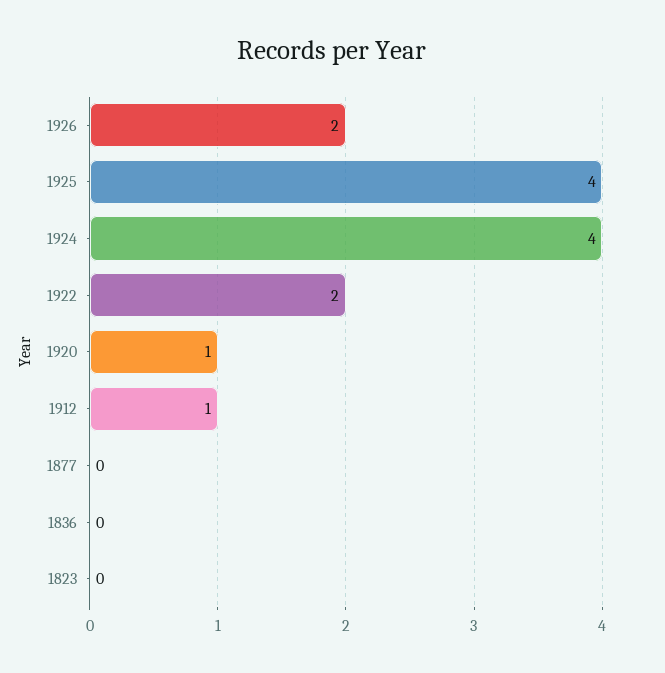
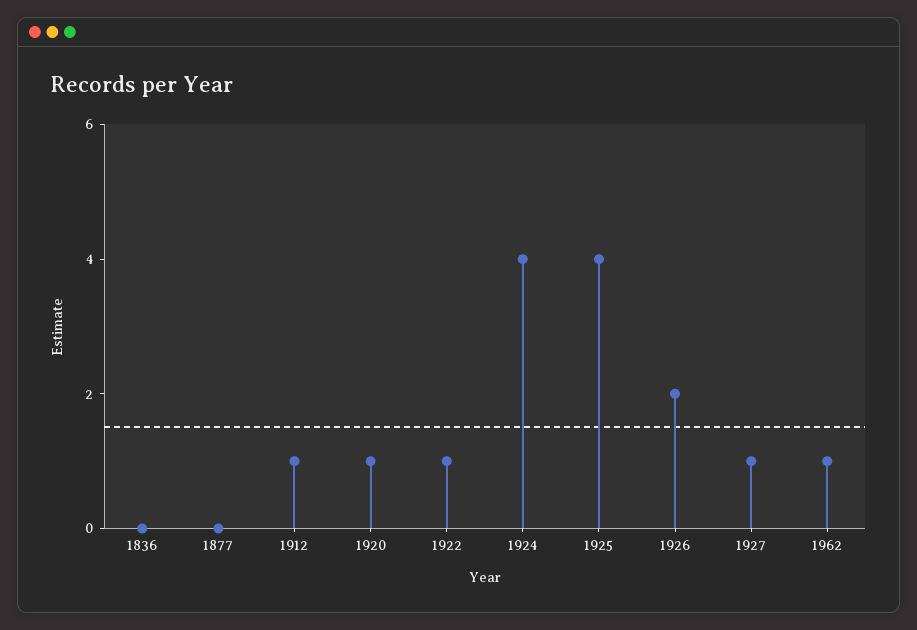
1922: 2 -> 1
1823: 0 -> none
1927: none -> 1
1962: none -> 1

